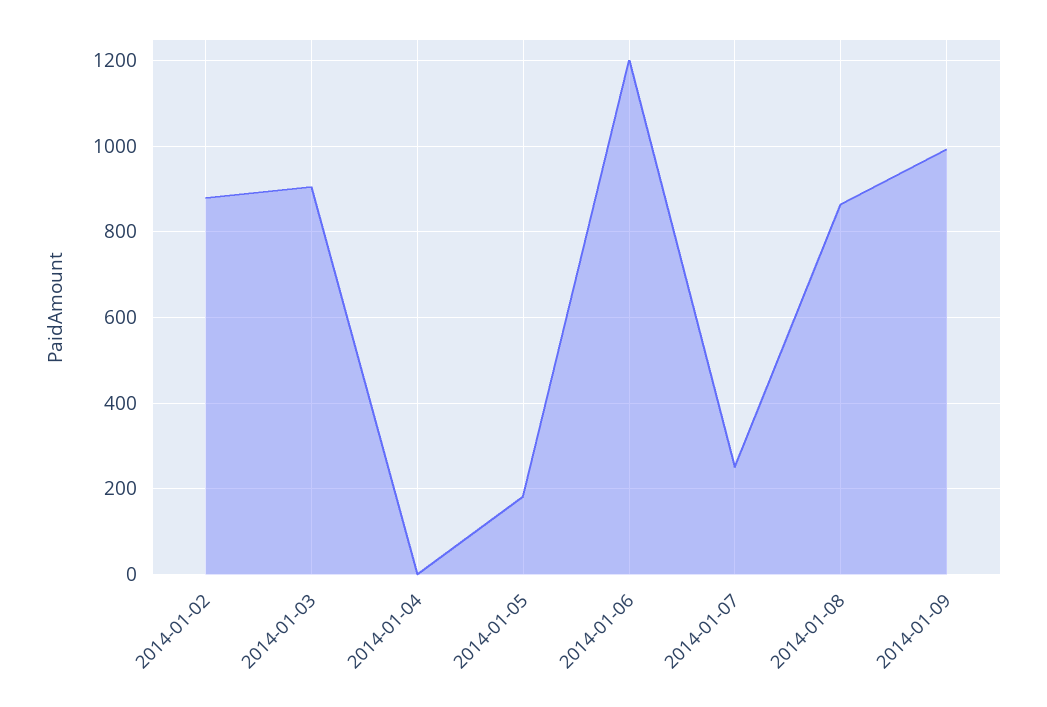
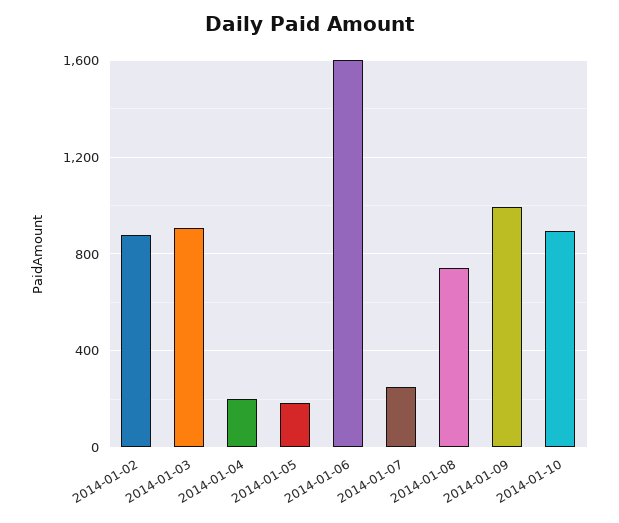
2014-01-04: 0 -> 200
2014-01-06: 1200 -> 1600
2014-01-08: 860 -> 750
2014-01-10: none -> 900

